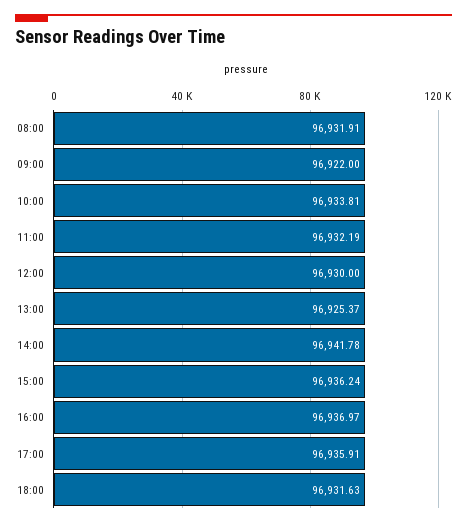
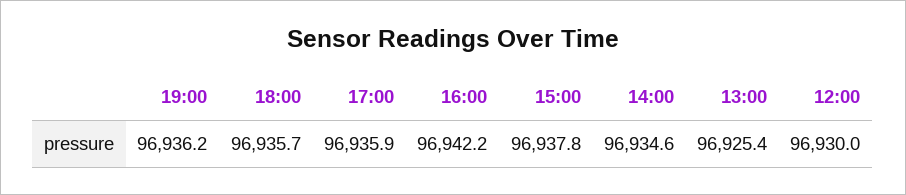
08:00: 96931.91 -> none
09:00: 96922 -> none
10:00: 96933.81 -> none
11:00: 96932.19 -> none
14:00: 96941.78 -> 96934.6
15:00: 96936.24 -> 96937.8
16:00: 96936.97 -> 96942.2
18:00: 96931.63 -> 96935.7
19:00: none -> 96936.2

